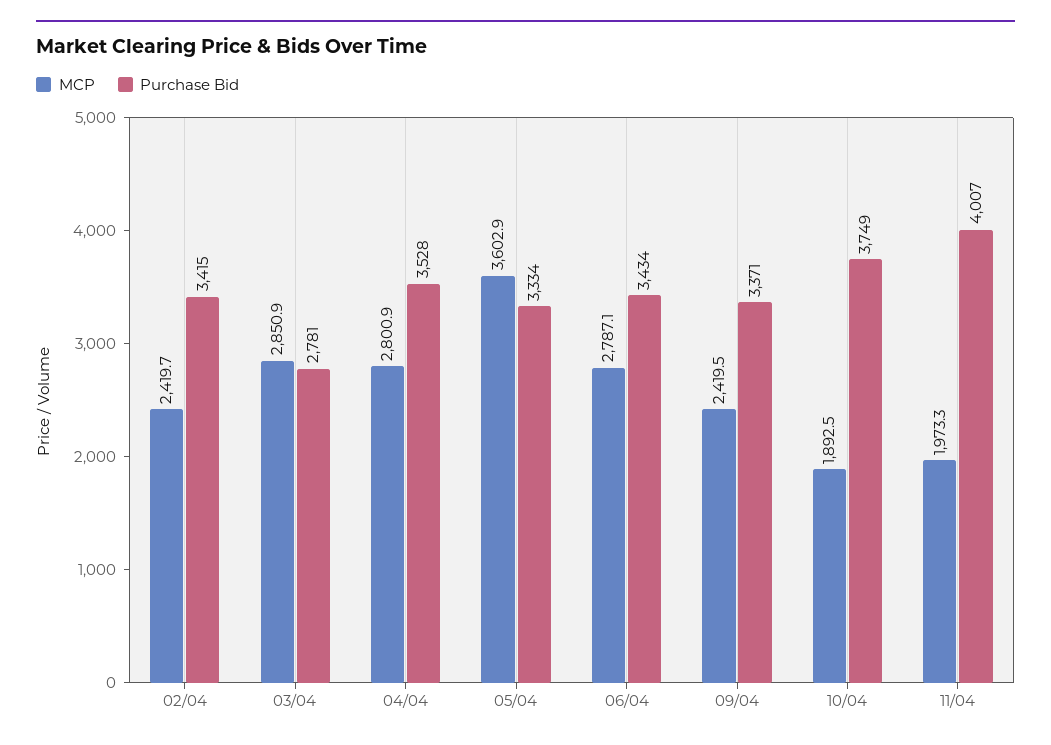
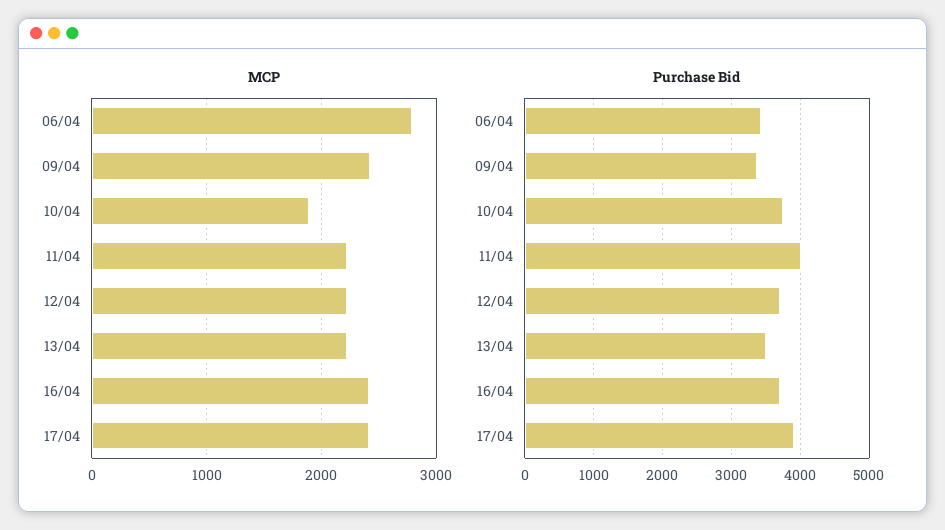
MCP, 02/04: 2419.7 -> none
Purchase Bid, 02/04: 3415 -> none
MCP, 03/04: 2850.9 -> none
Purchase Bid, 03/04: 2781 -> none
MCP, 04/04: 2800.9 -> none
Purchase Bid, 04/04: 3528 -> none
MCP, 05/04: 3602.9 -> none
Purchase Bid, 05/04: 3334 -> none
MCP, 11/04: 1973.3 -> 2200
MCP, 12/04: none -> 2200
MCP, 13/04: none -> 2200
MCP, 16/04: none -> 2400
MCP, 17/04: none -> 2400
Purchase Bid, 12/04: none -> 3700
Purchase Bid, 13/04: none -> 3500
Purchase Bid, 16/04: none -> 3700
Purchase Bid, 17/04: none -> 3900

